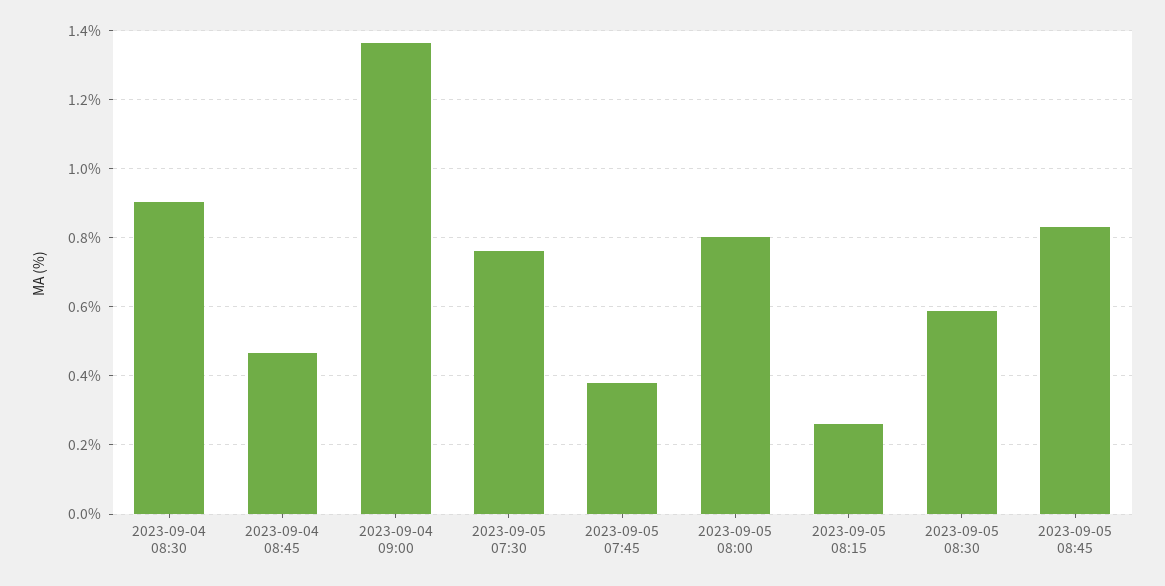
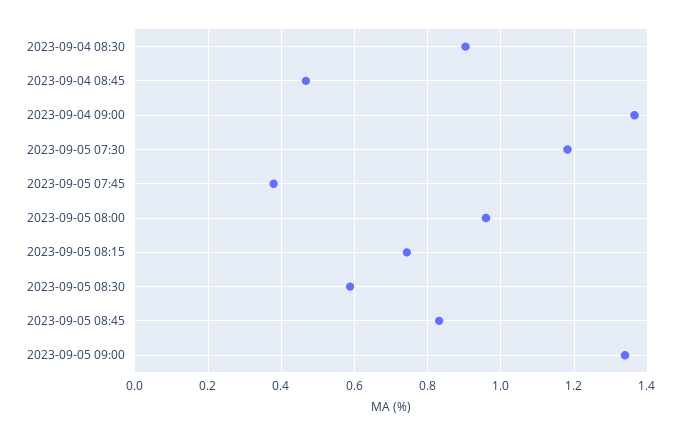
2023-09-05 07:30: 0.76 -> 1.18
2023-09-05 08:00: 0.8 -> 0.96
2023-09-05 08:15: 0.26 -> 0.74
2023-09-05 09:00: none -> 1.34

